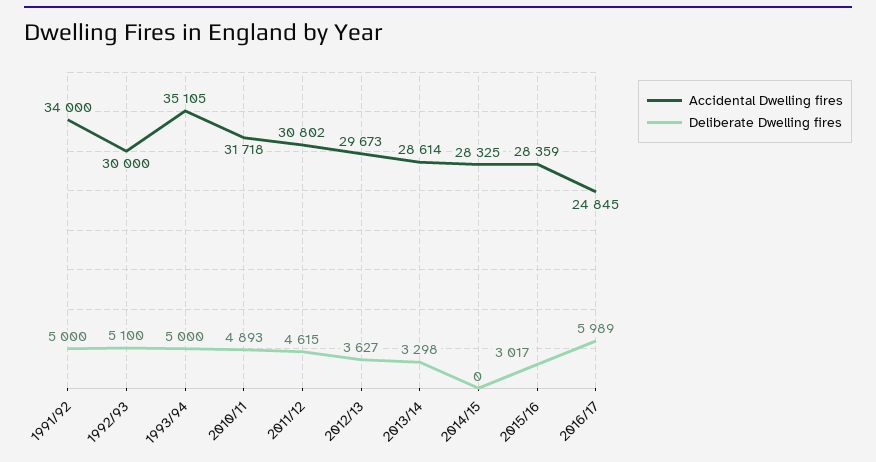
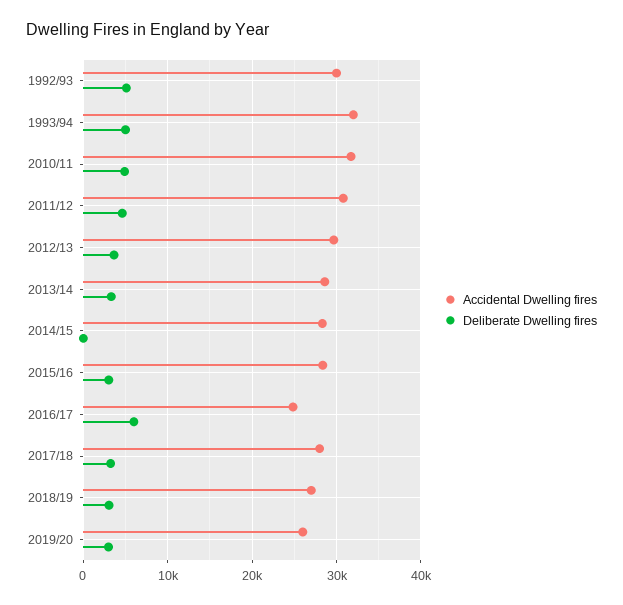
Accidental Dwelling fires, 1991/92: 34000 -> none
Deliberate Dwelling fires, 1991/92: 5000 -> none
Accidental Dwelling fires, 1993/94: 35105 -> 32000
Accidental Dwelling fires, 2017/18: none -> 28000
Deliberate Dwelling fires, 2017/18: none -> 3000
Accidental Dwelling fires, 2018/19: none -> 27000
Deliberate Dwelling fires, 2018/19: none -> 3000
Accidental Dwelling fires, 2019/20: none -> 26000
Deliberate Dwelling fires, 2019/20: none -> 3000

